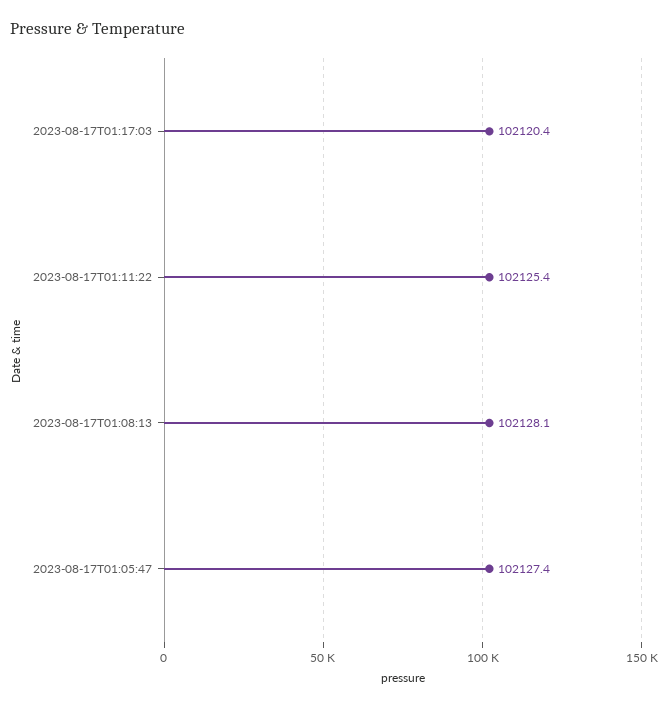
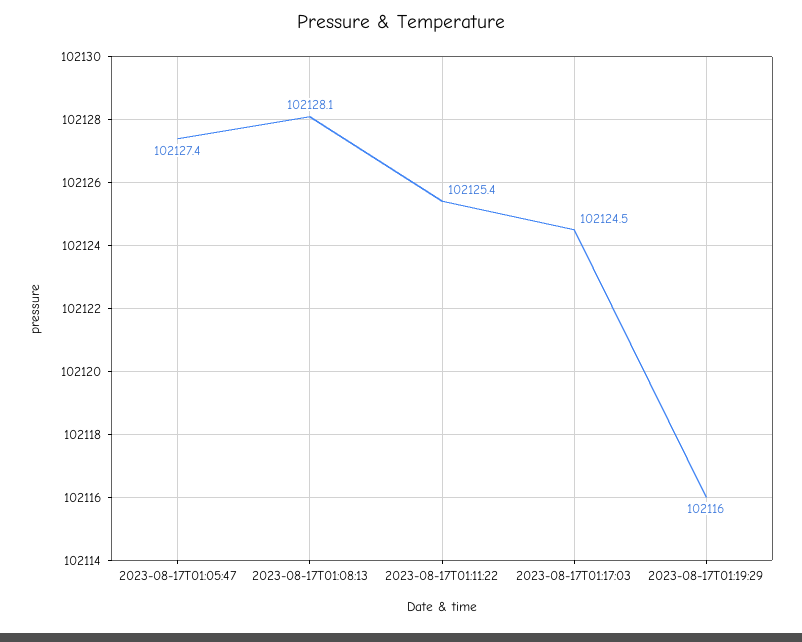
2023-08-17T01:17:03: 102120.4 -> 102124.5
2023-08-17T01:19:29: none -> 102116

